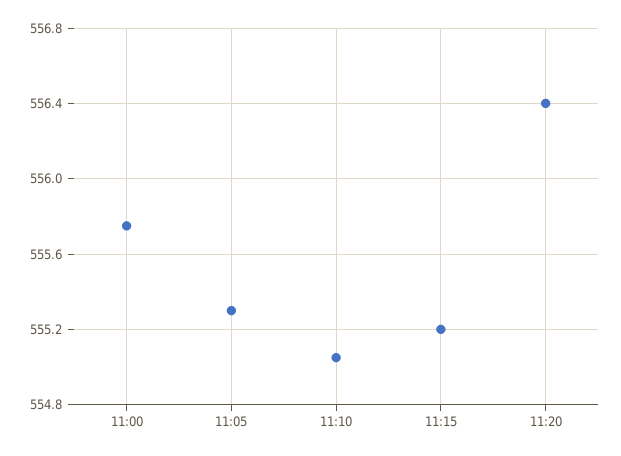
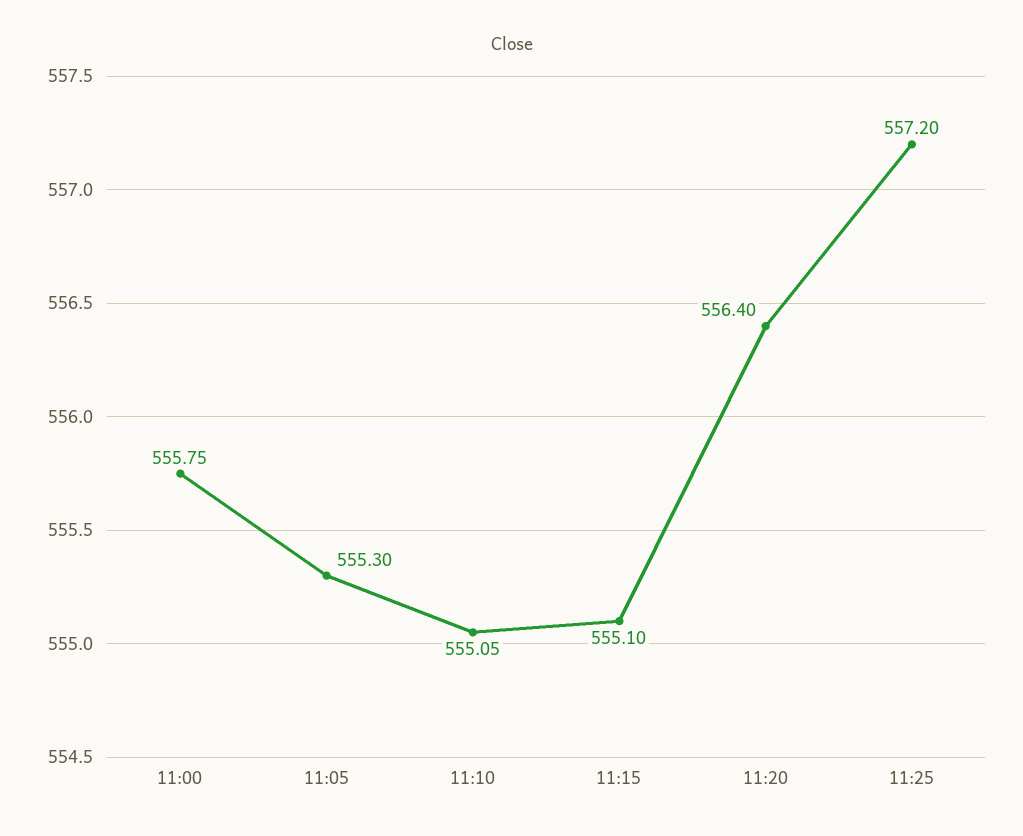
11:15: 555.2 -> 555.1
11:25: none -> 557.2

